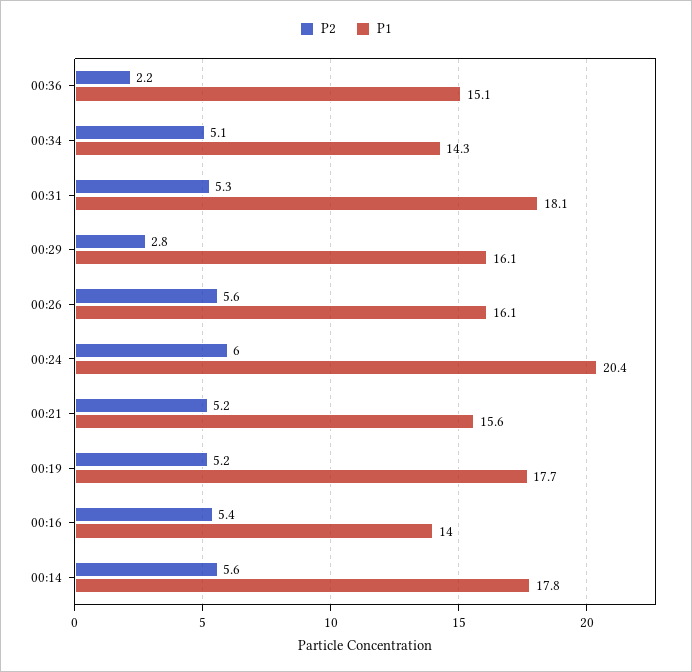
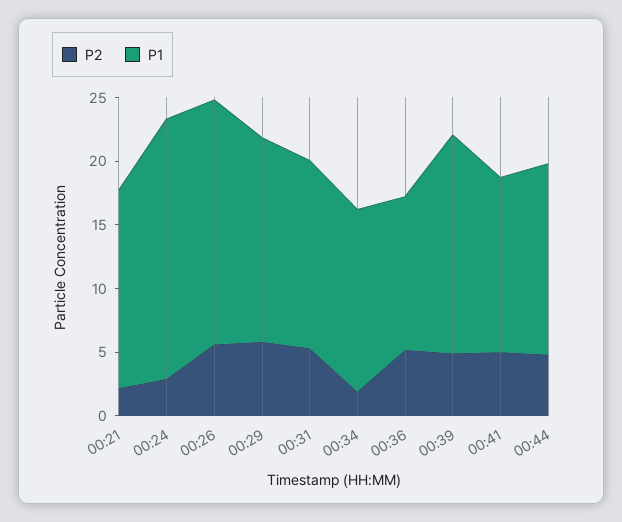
P2, 00:36: 2.2 -> 5
P1, 00:36: 15.1 -> 12
P2, 00:34: 5.1 -> 2
P1, 00:31: 18.1 -> 15
P2, 00:29: 2.8 -> 6
P1, 00:26: 16.1 -> 19
P2, 00:24: 6 -> 3
P2, 00:21: 5.2 -> 2
P2, 00:19: 5.2 -> none
P1, 00:19: 17.7 -> none
P2, 00:16: 5.4 -> none
P1, 00:16: 14 -> none
P2, 00:14: 5.6 -> none
P1, 00:14: 17.8 -> none
P2, 00:39: none -> 5
P1, 00:39: none -> 17
P2, 00:41: none -> 5
P1, 00:41: none -> 14
P2, 00:44: none -> 5
P1, 00:44: none -> 15

